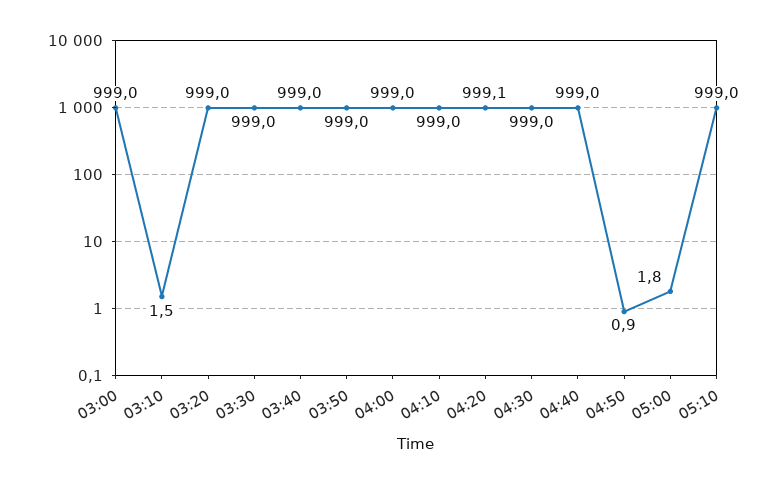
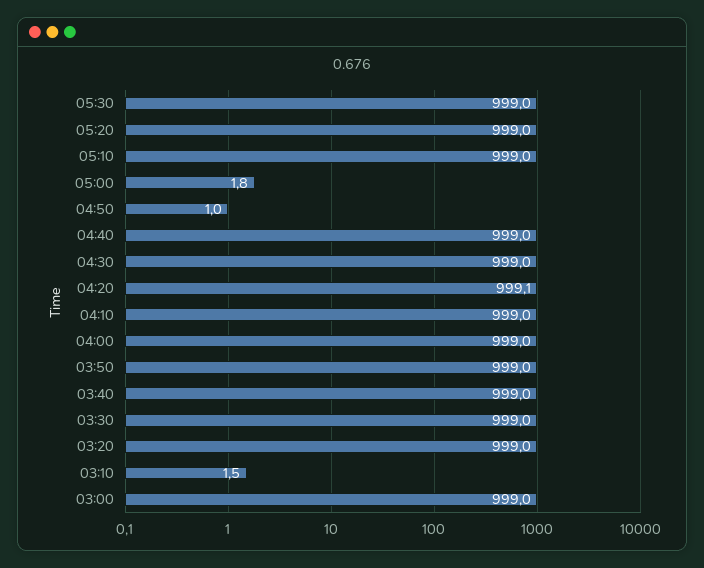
04:50: 0.9 -> 1
05:30: none -> 999
05:20: none -> 999

